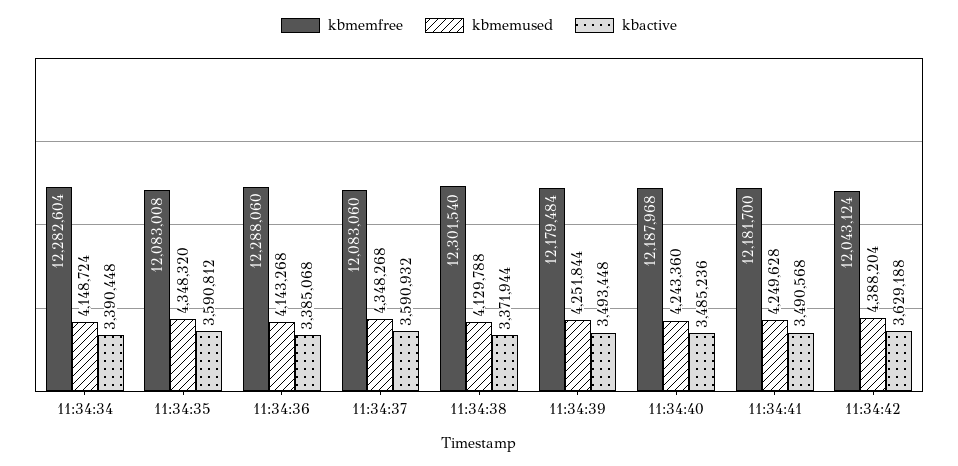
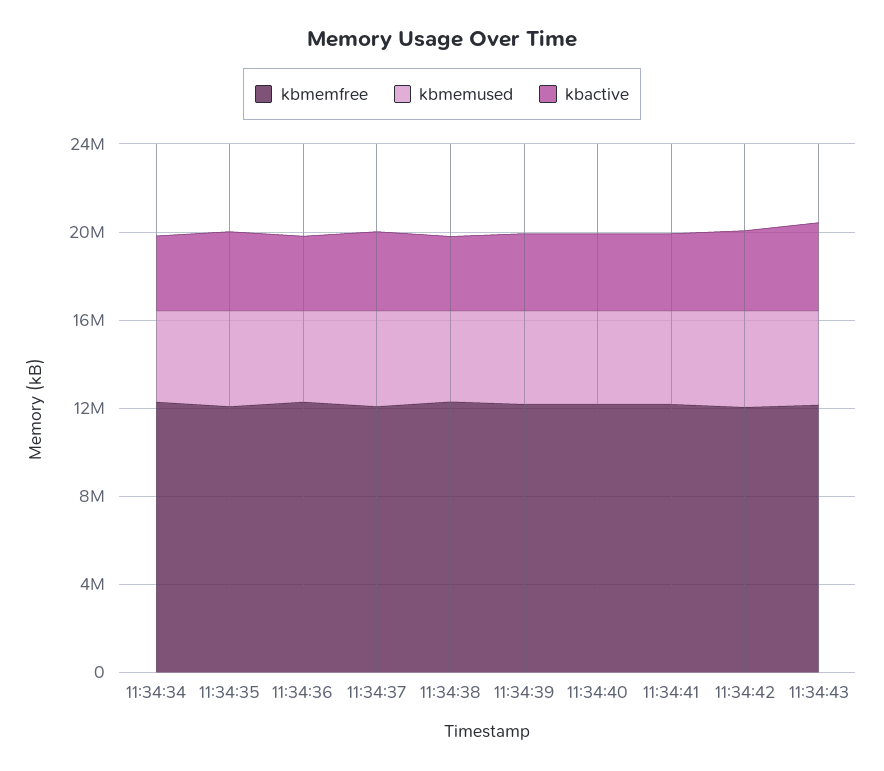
kbmemfree, 11:34:43: none -> 12000000
kbmemused, 11:34:43: none -> 4000000
kbactive, 11:34:43: none -> 4000000

